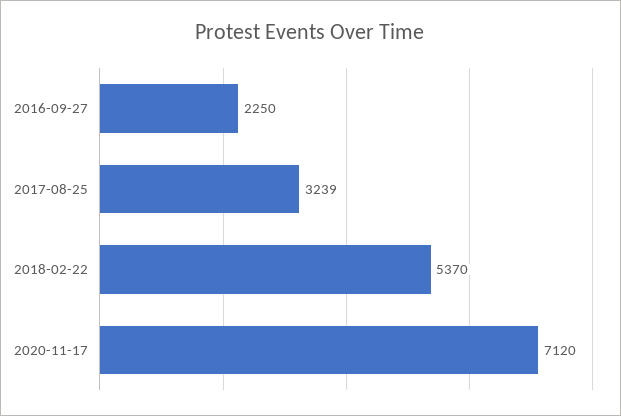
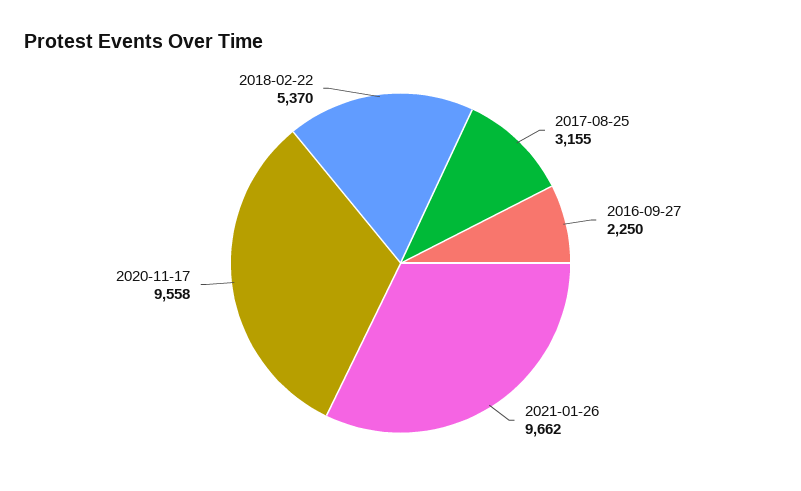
2017-08-25: 3239 -> 3155
2020-11-17: 7120 -> 9558
2021-01-26: none -> 9662

